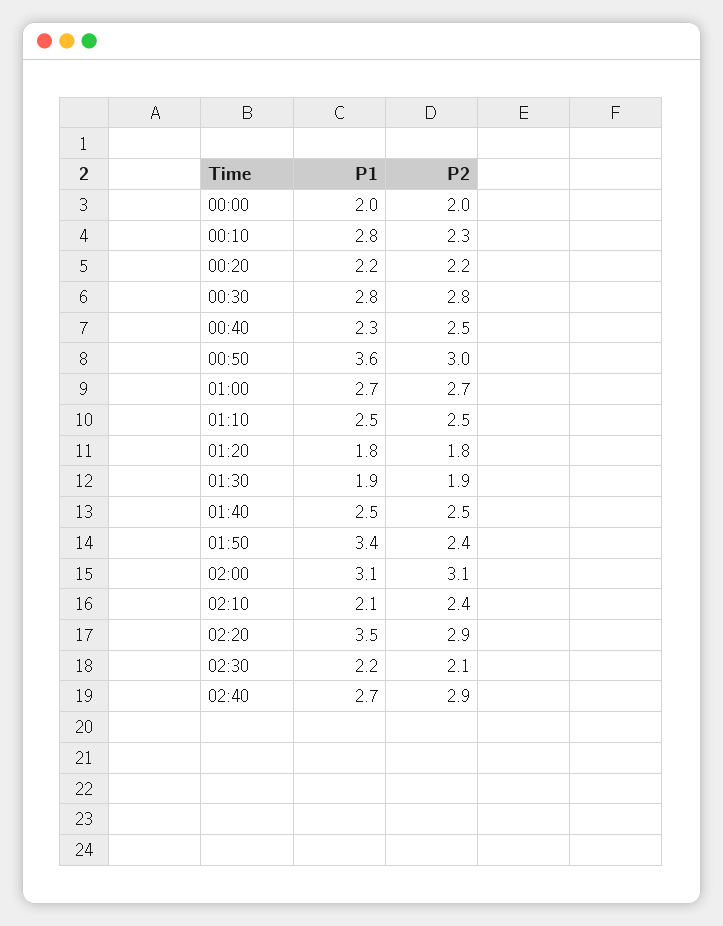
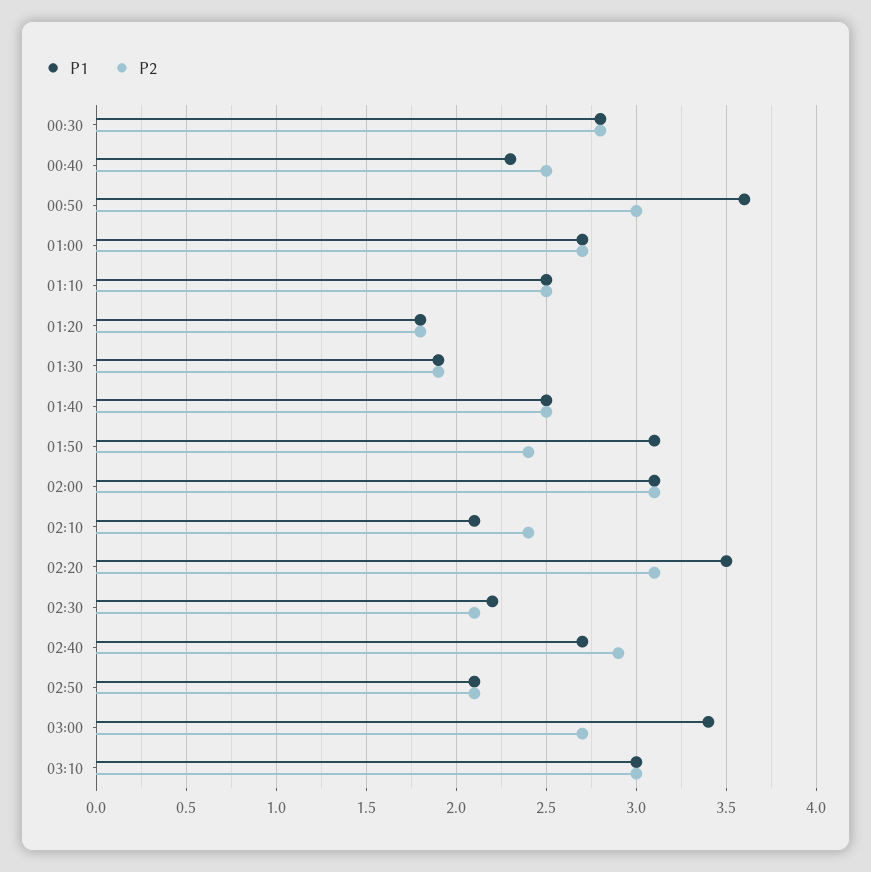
P1, 00:00: 2 -> none
P2, 00:00: 2 -> none
P1, 00:10: 2.8 -> none
P2, 00:10: 2.3 -> none
P1, 00:20: 2.2 -> none
P2, 00:20: 2.2 -> none
P1, 01:50: 3.4 -> 3.1
P2, 02:20: 2.9 -> 3.1
P1, 02:50: none -> 2.1
P2, 02:50: none -> 2.1
P1, 03:00: none -> 3.4
P2, 03:00: none -> 2.7
P1, 03:10: none -> 3
P2, 03:10: none -> 3

